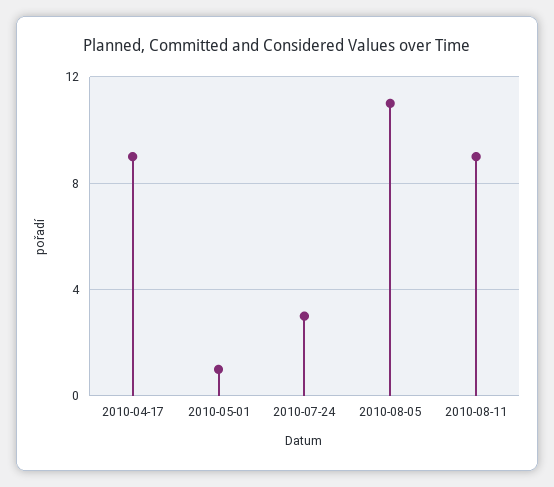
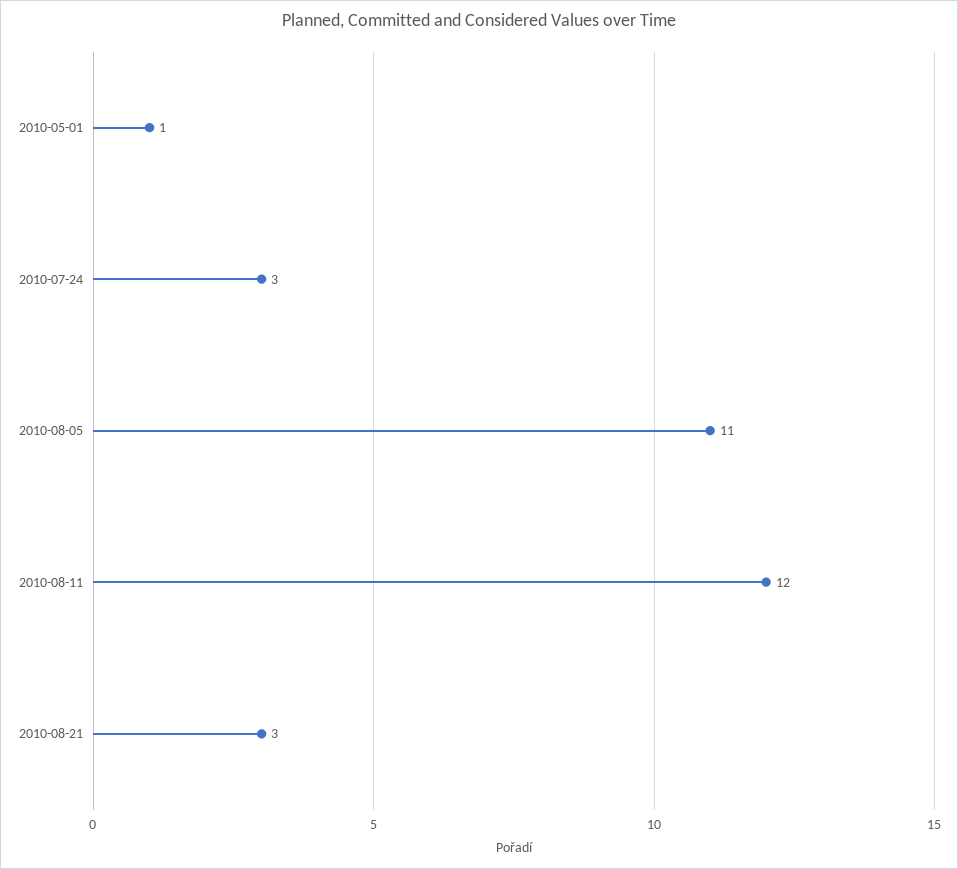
2010-04-17: 9 -> none
2010-08-11: 9 -> 12
2010-08-21: none -> 3

